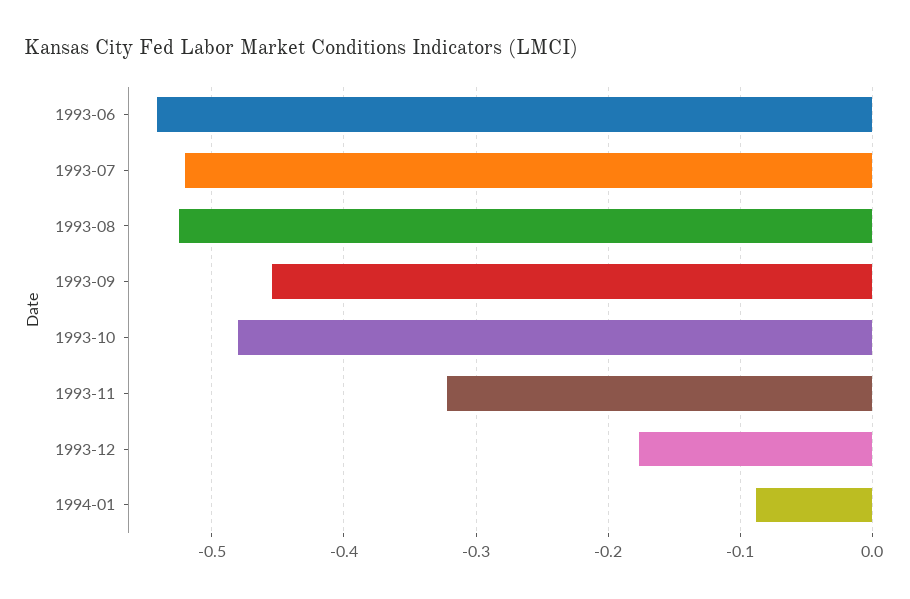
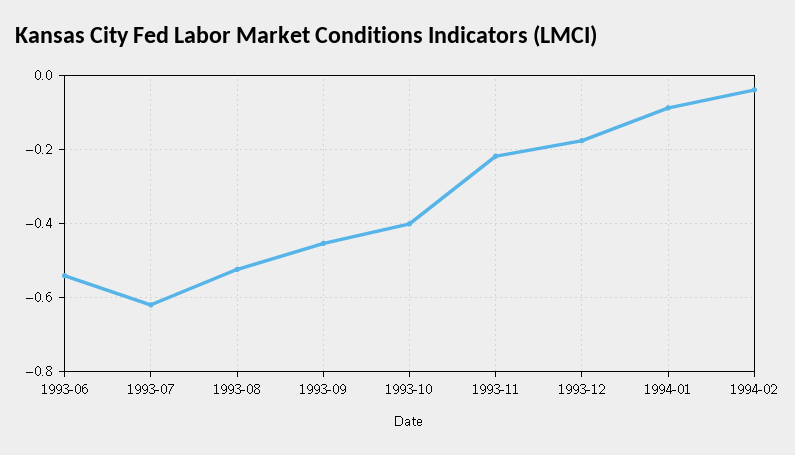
1993-07: -0.52 -> -0.62
1993-10: -0.48 -> -0.4
1993-11: -0.32 -> -0.22
1994-02: none -> -0.04

